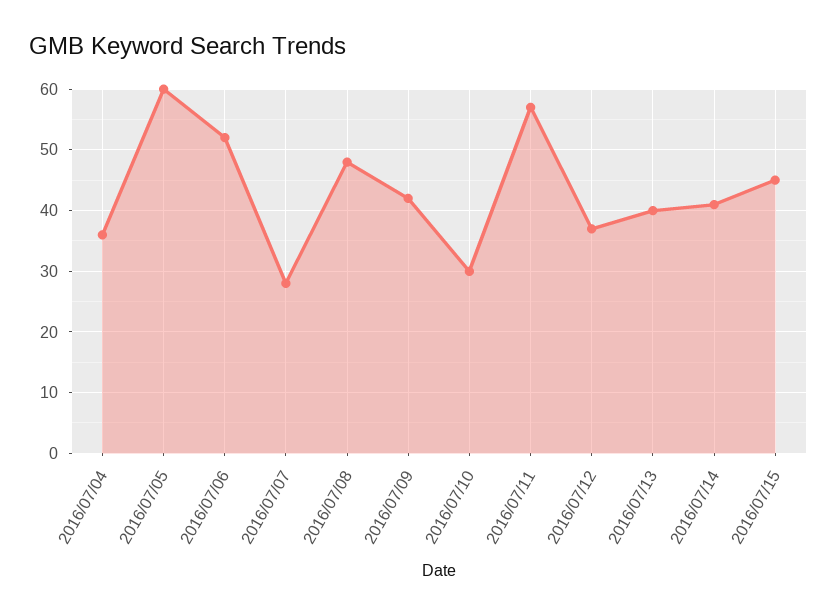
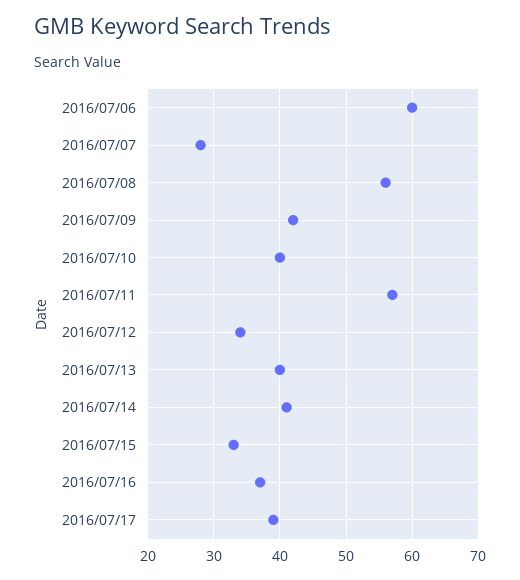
2016/07/04: 36 -> none
2016/07/05: 60 -> none
2016/07/06: 52 -> 60
2016/07/08: 48 -> 56
2016/07/10: 30 -> 40
2016/07/12: 37 -> 34
2016/07/15: 45 -> 33
2016/07/16: none -> 37
2016/07/17: none -> 39

